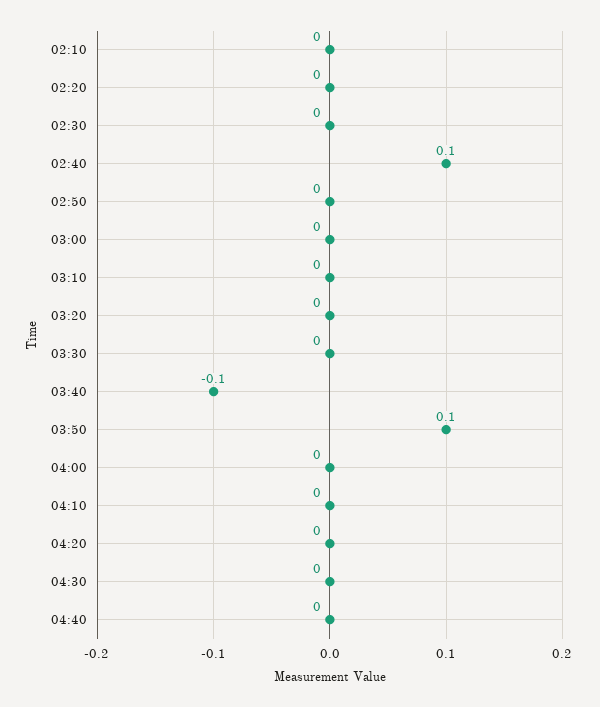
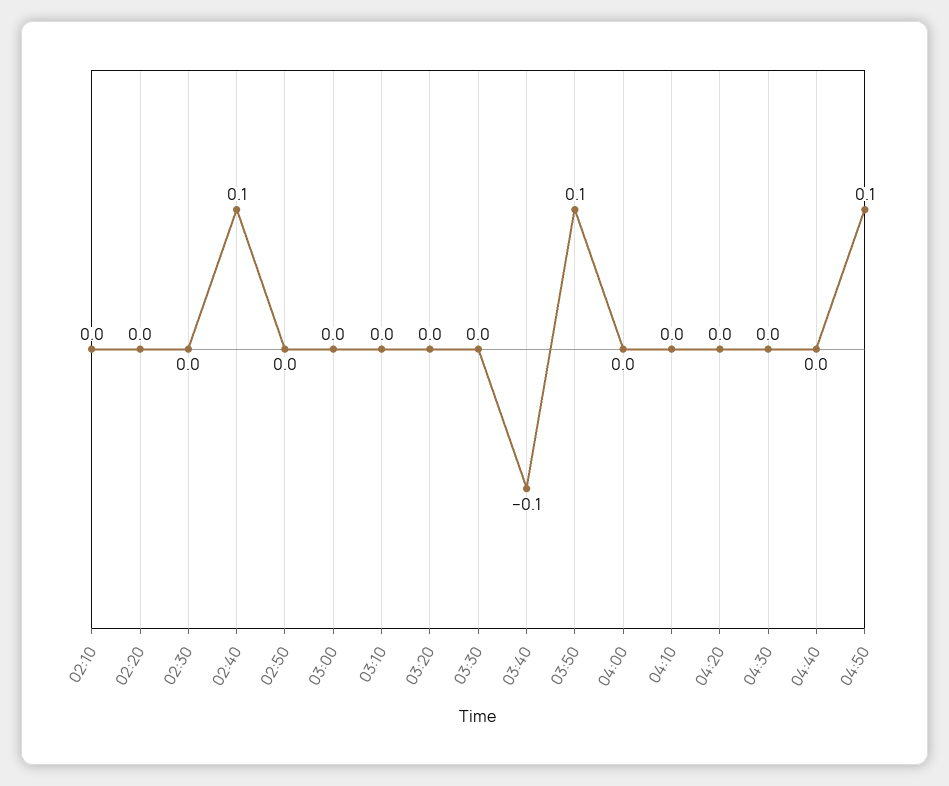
04:50: none -> 0.1

